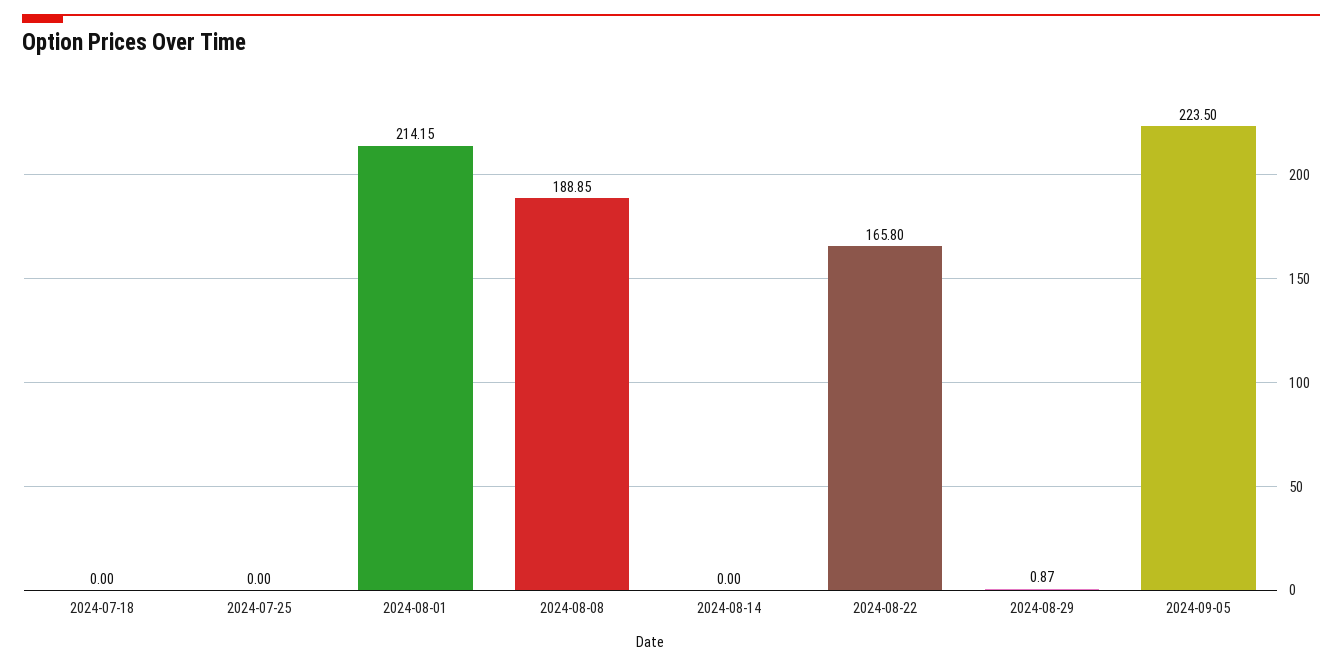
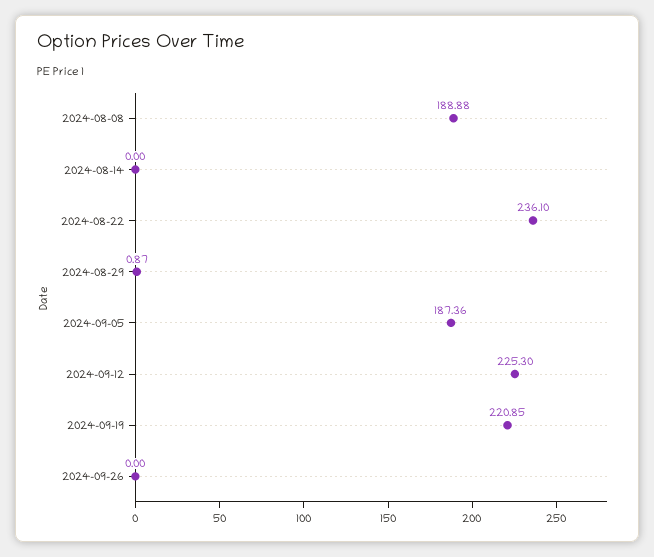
2024-07-18: 0 -> none
2024-07-25: 0 -> none
2024-08-01: 214.15 -> none
2024-08-08: 188.85 -> 188.88
2024-08-22: 165.8 -> 236.1
2024-09-05: 223.5 -> 187.36
2024-09-12: none -> 225.3
2024-09-19: none -> 220.85
2024-09-26: none -> 0

